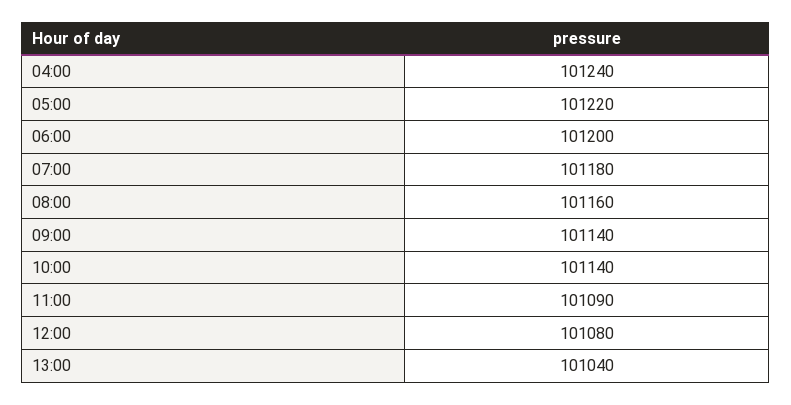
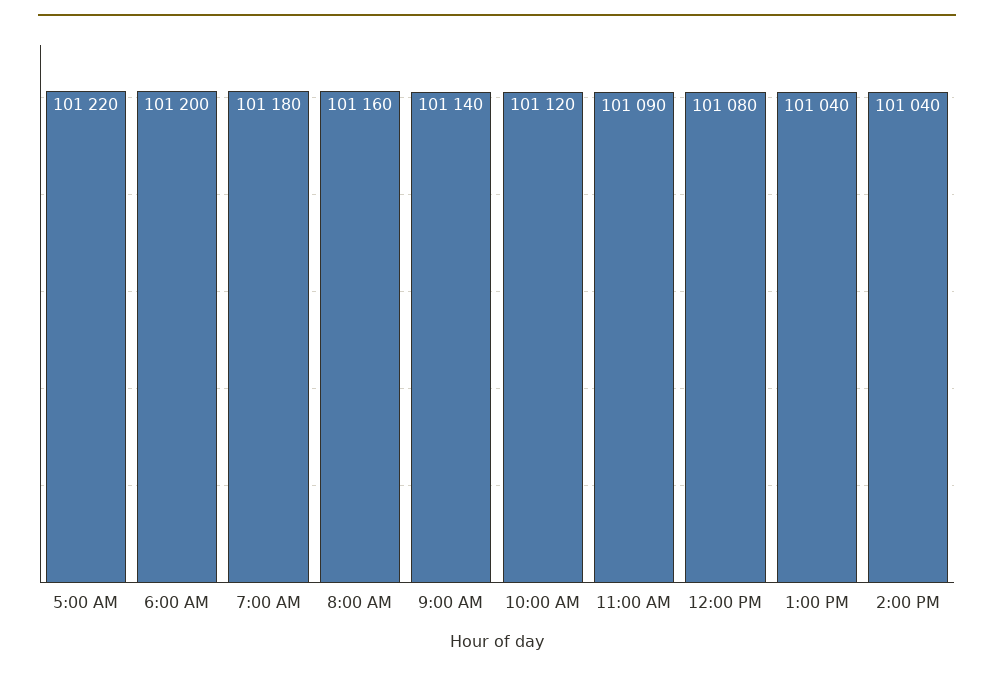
04:00: 101240 -> none
10:00: 101140 -> 101120
2:00 PM: none -> 101040

